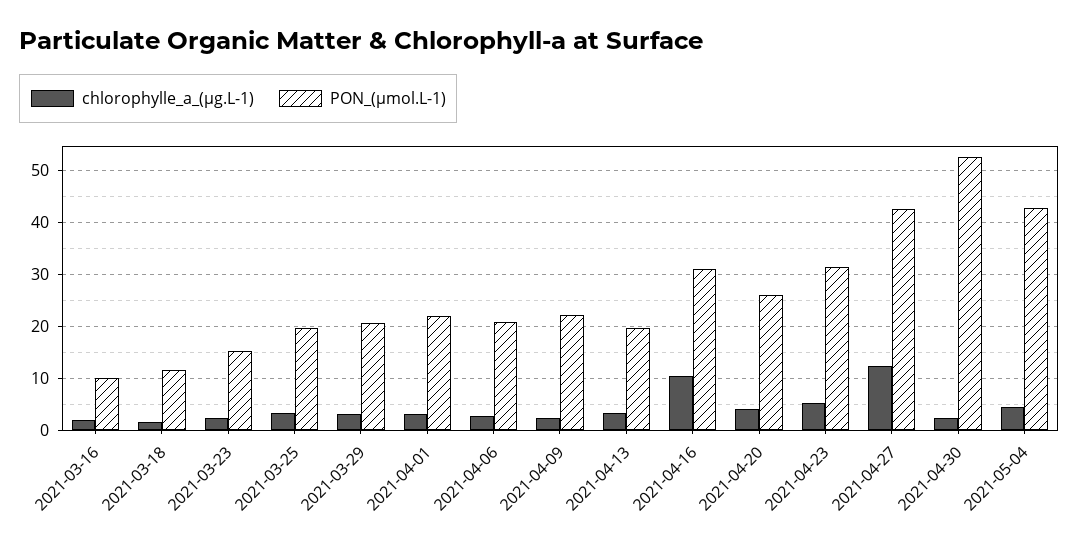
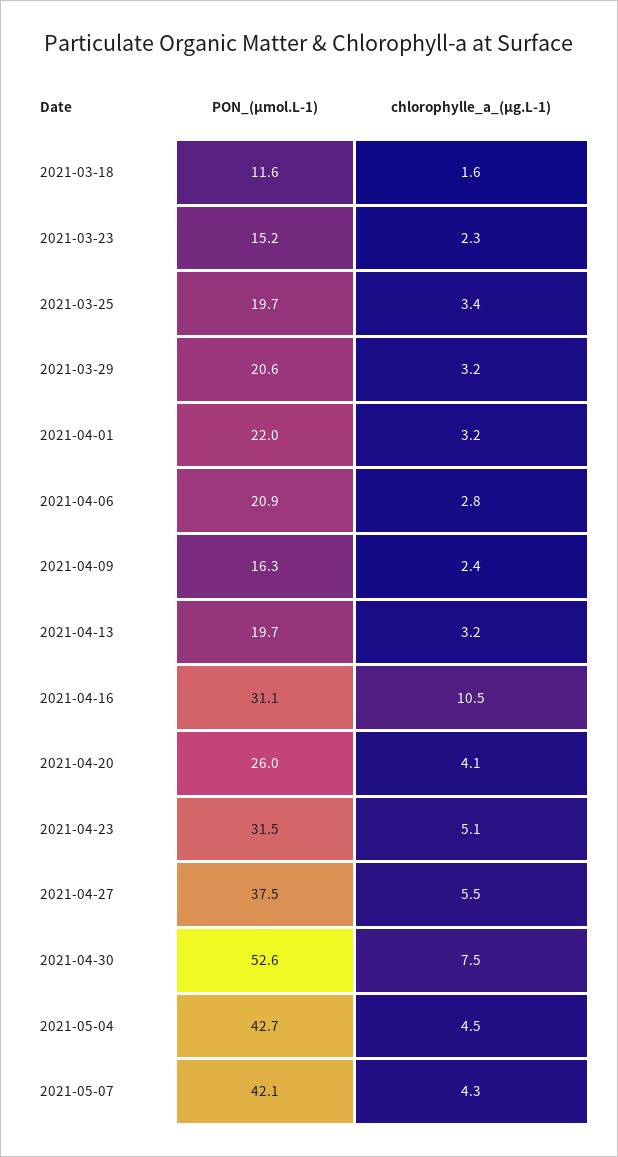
chlorophylle_a_(µg.L-1), 2021-03-16: 2 -> none
PON_(µmol.L-1), 2021-03-16: 10 -> none
PON_(µmol.L-1), 2021-04-09: 22 -> 16.3
chlorophylle_a_(µg.L-1), 2021-04-27: 12 -> 5.5
PON_(µmol.L-1), 2021-04-27: 42 -> 37.5
chlorophylle_a_(µg.L-1), 2021-04-30: 2 -> 7.5
PON_(µmol.L-1), 2021-05-07: none -> 42.1
chlorophylle_a_(µg.L-1), 2021-05-07: none -> 4.3

